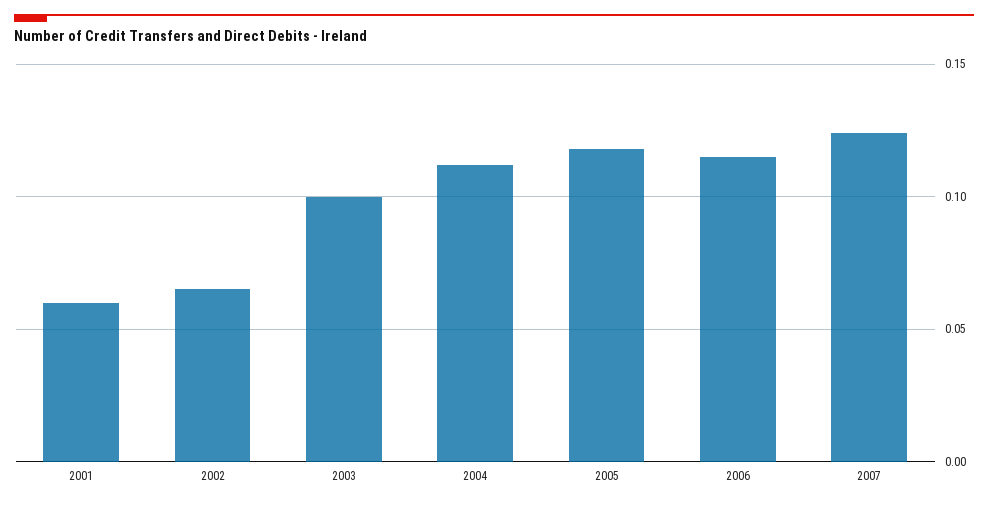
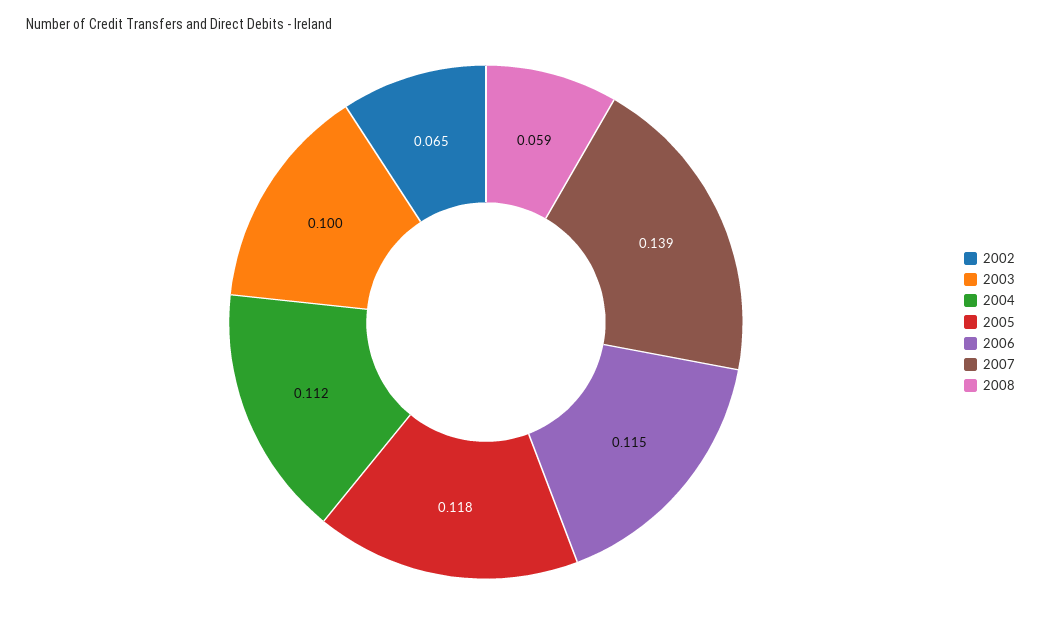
2001: 0.06 -> none
2007: 0.125 -> 0.139
2008: none -> 0.059

